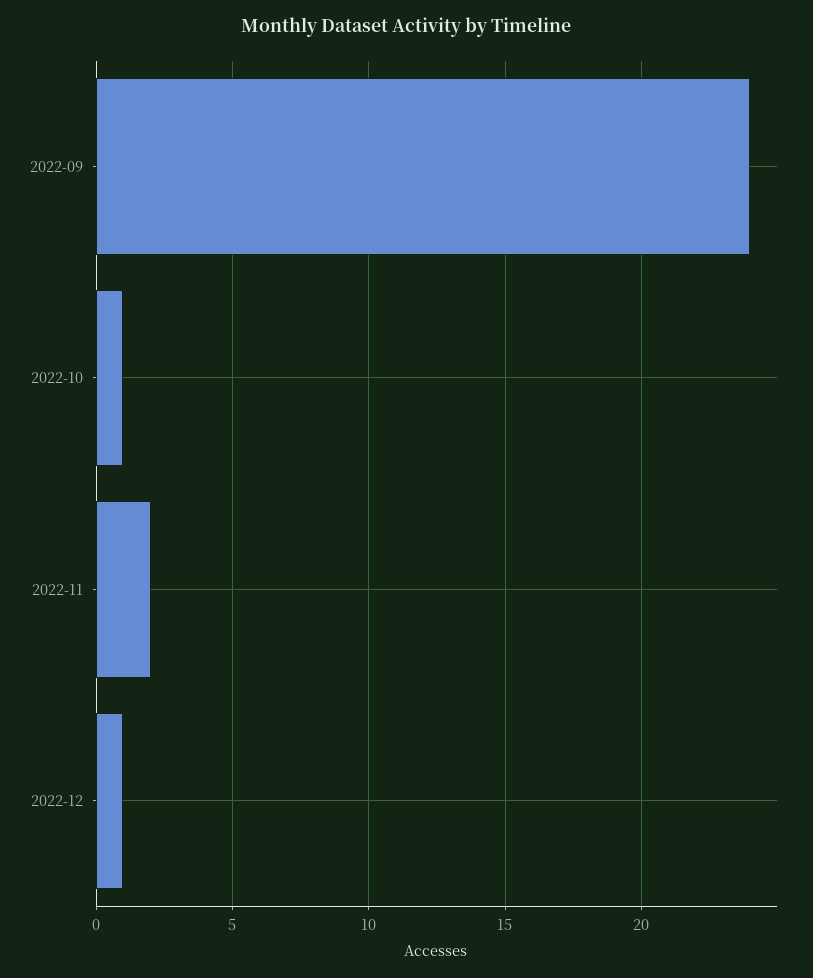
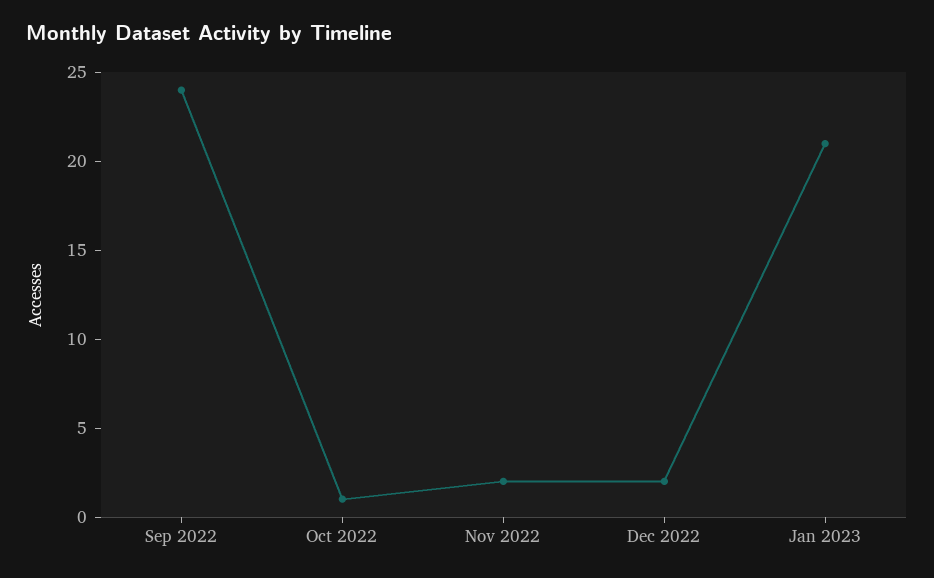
2022-12: 1 -> 2
Jan 2023: none -> 21

